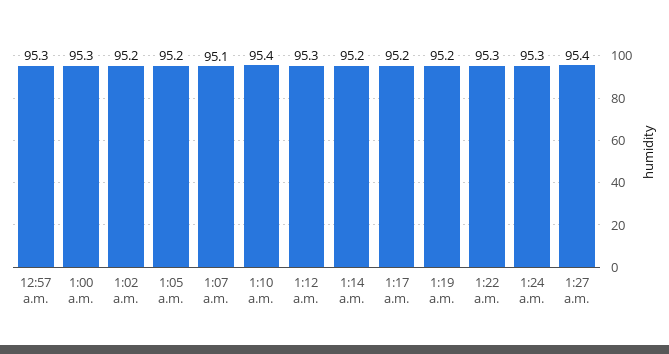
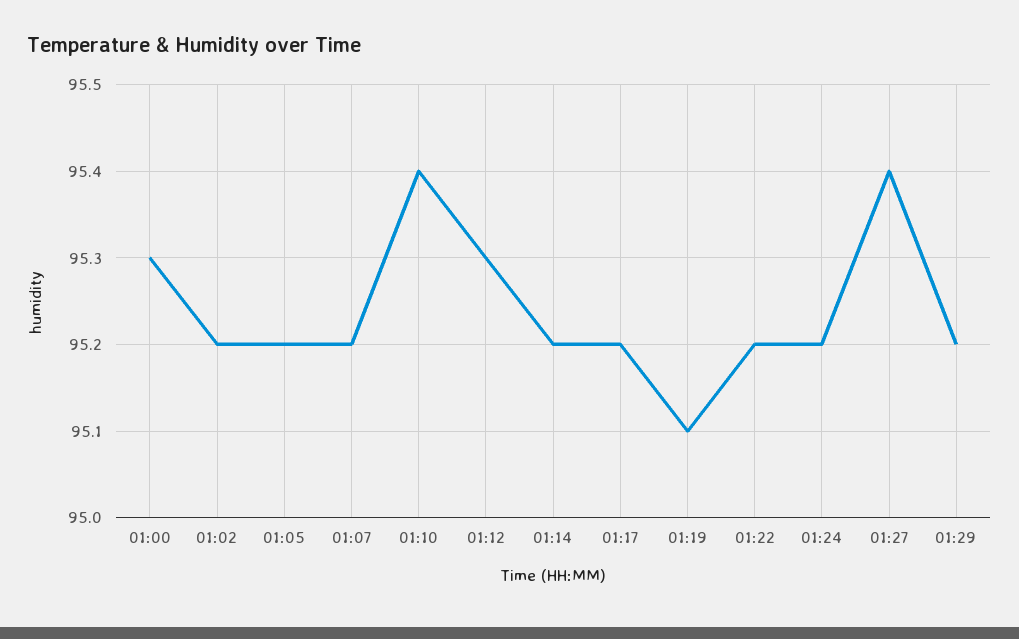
12:57 a.m.: 95.3 -> none
1:07 a.m.: 95.1 -> 95.2
1:19 a.m.: 95.2 -> 95.1
1:22 a.m.: 95.3 -> 95.2
1:24 a.m.: 95.3 -> 95.2
01:29: none -> 95.2

